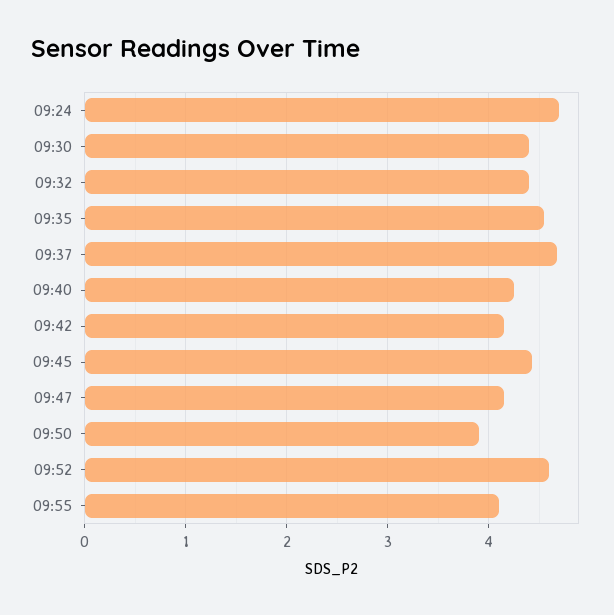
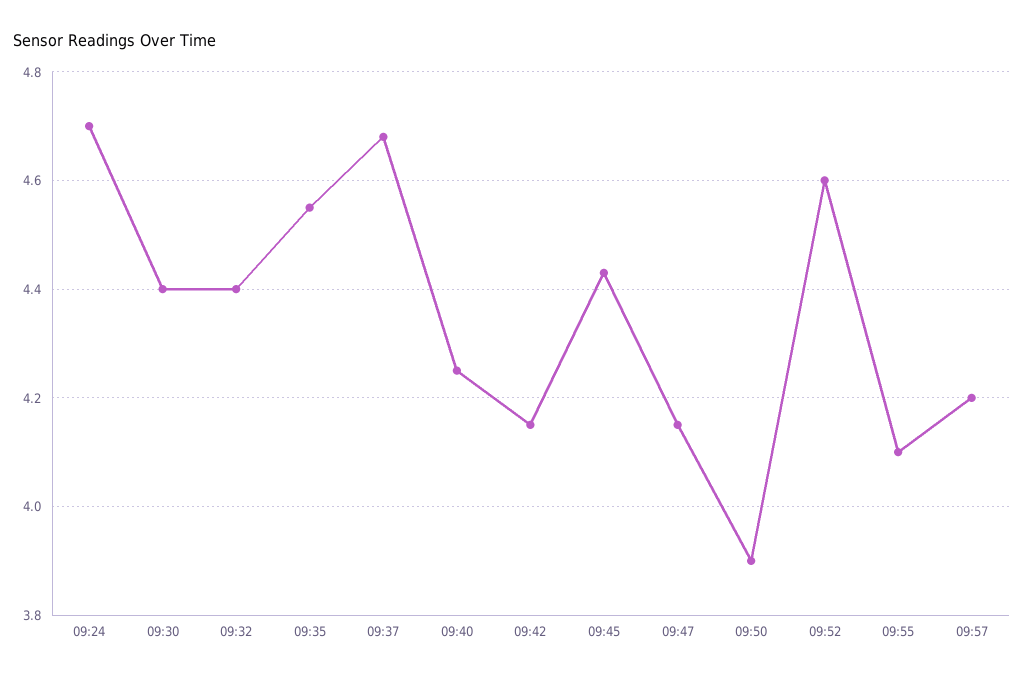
09:57: none -> 4.2

